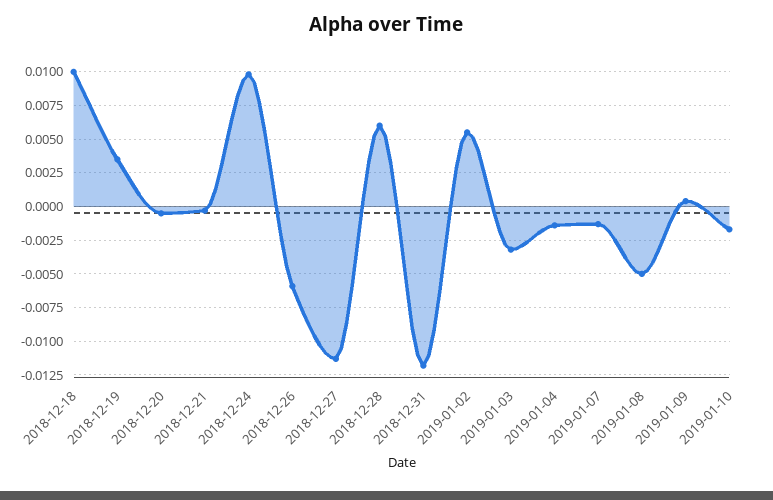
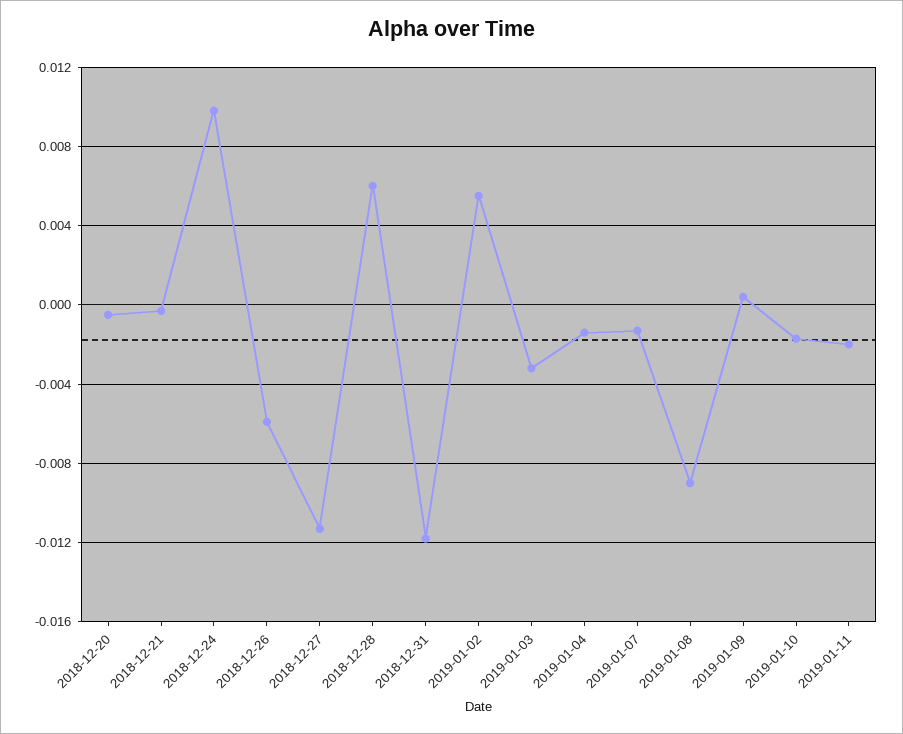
2018-12-18: 0.01 -> none
2018-12-19: 0.0035 -> none
2019-01-08: -0.005 -> -0.009
2019-01-11: none -> -0.002

